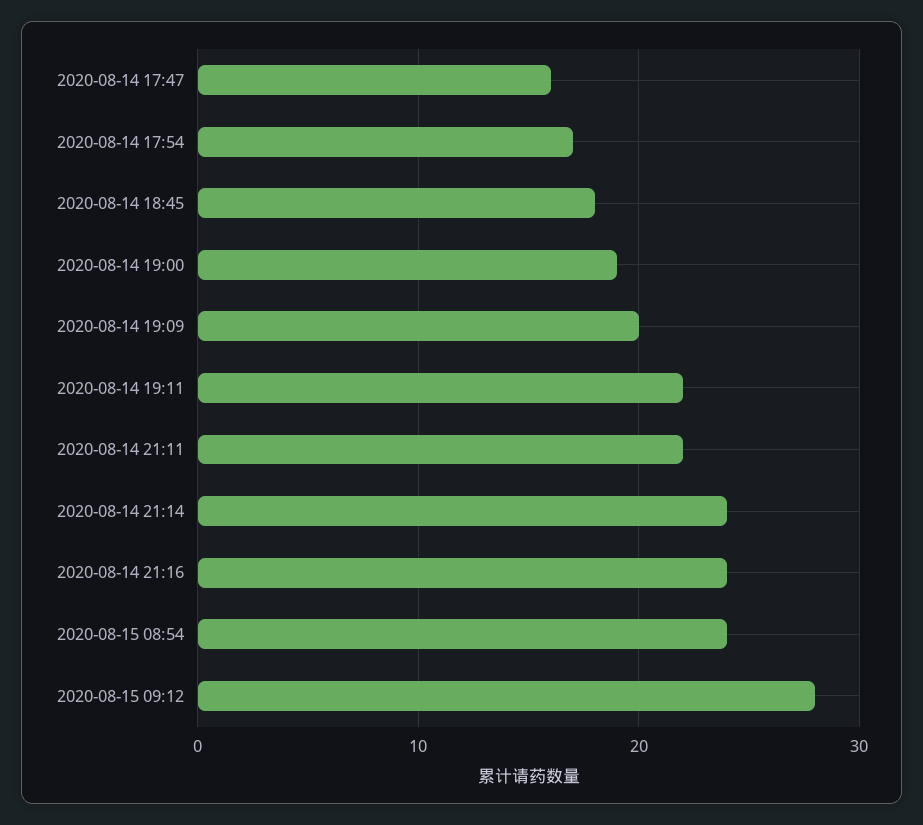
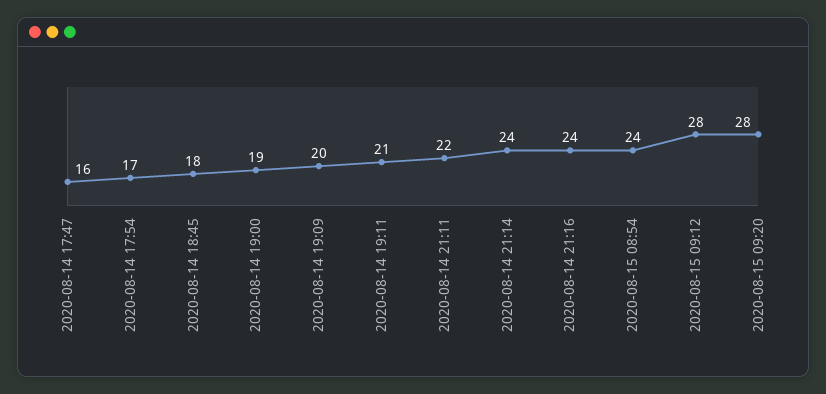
2020-08-14 19:11: 22 -> 21
2020-08-15 09:20: none -> 28

